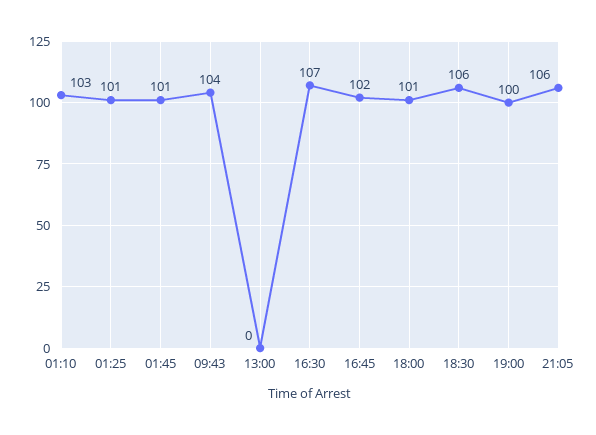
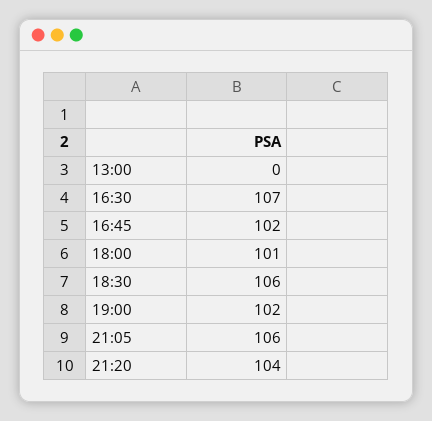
01:10: 103 -> none
01:25: 101 -> none
01:45: 101 -> none
09:43: 104 -> none
19:00: 100 -> 102
21:20: none -> 104

